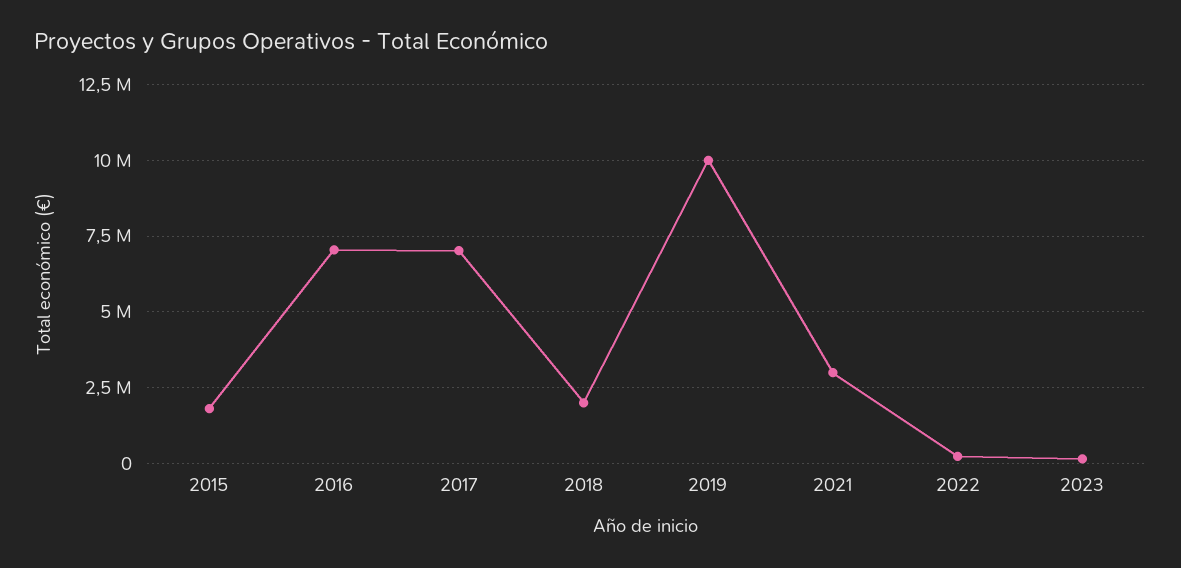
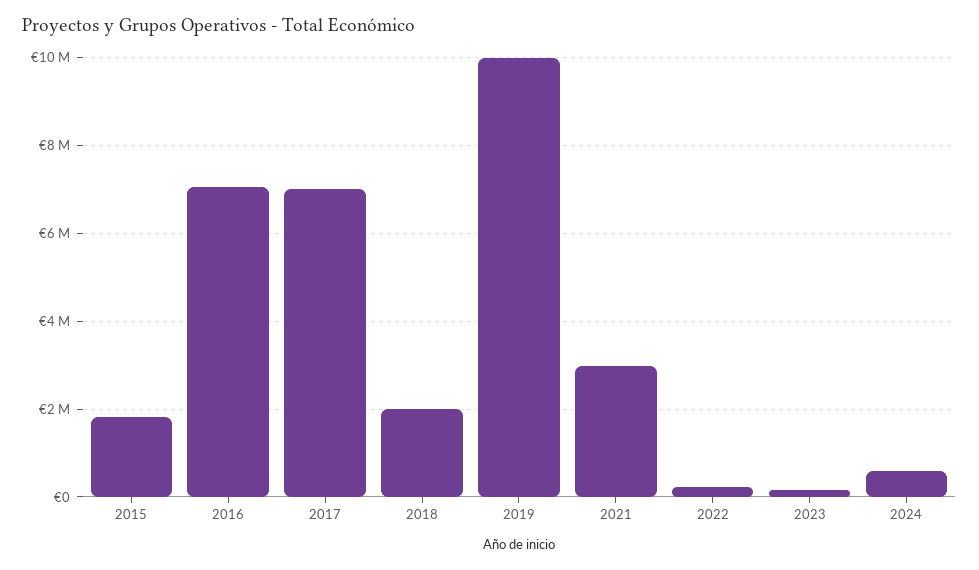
2024: none -> 600000

